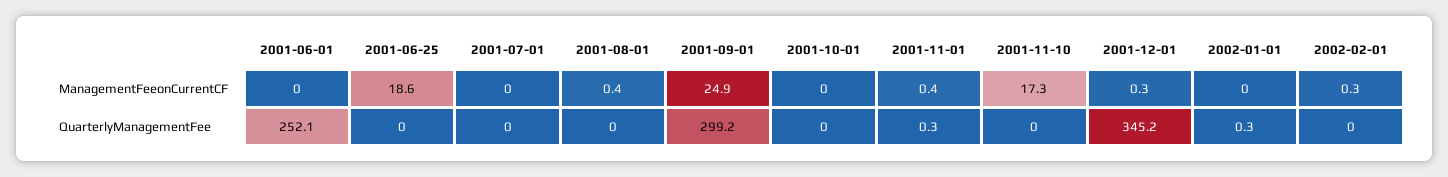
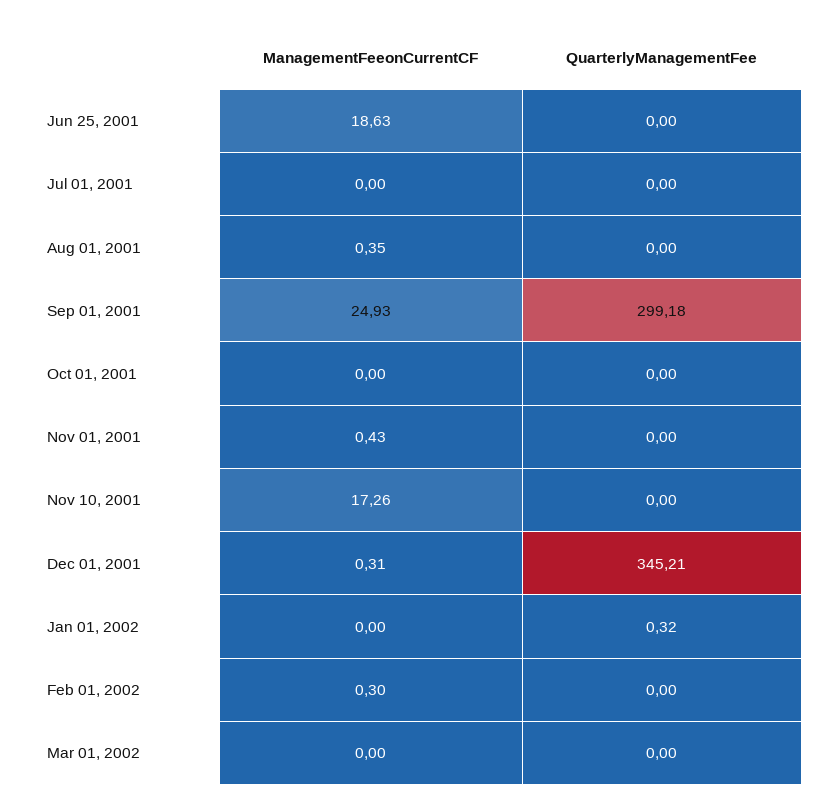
2001-06-01, ManagementFeeonCurrentCF: 0 -> none
2001-06-01, QuarterlyManagementFee: 252.1 -> none
2001-11-01, QuarterlyManagementFee: 0.3 -> 0
Mar 01, 2002, ManagementFeeonCurrentCF: none -> 0
Mar 01, 2002, QuarterlyManagementFee: none -> 0

